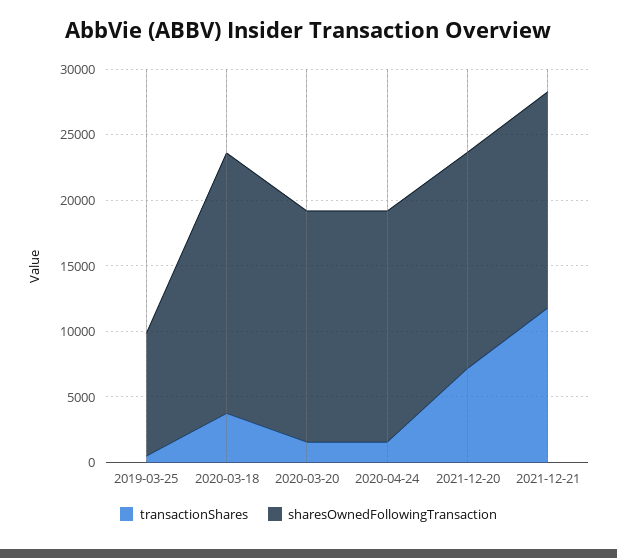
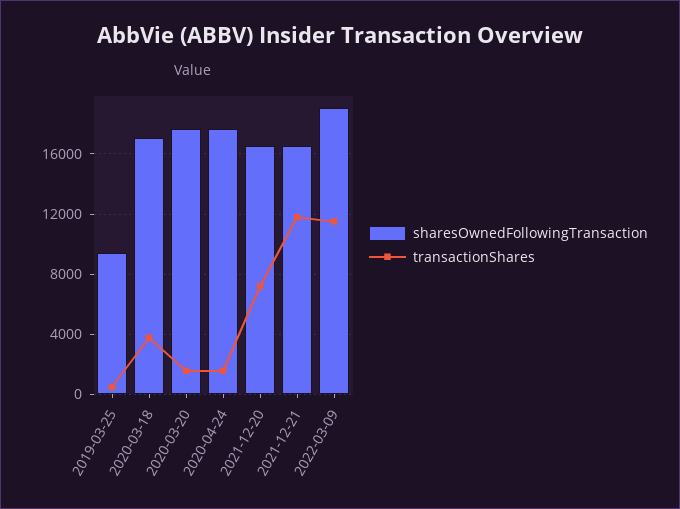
sharesOwnedFollowingTransaction, 2020-03-18: 20000 -> 17000
sharesOwnedFollowingTransaction, 2022-03-09: none -> 19000
transactionShares, 2022-03-09: none -> 11500

